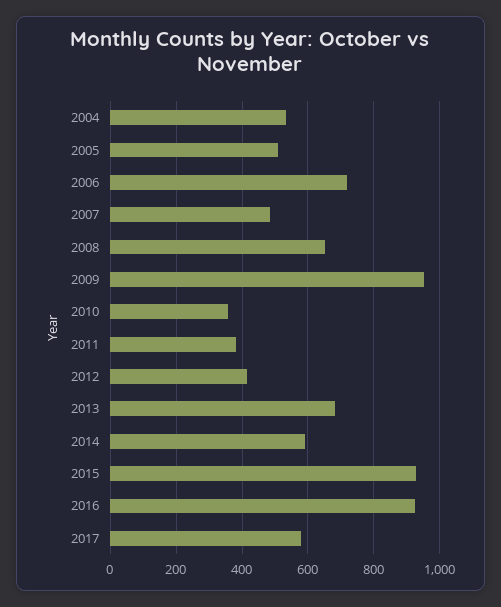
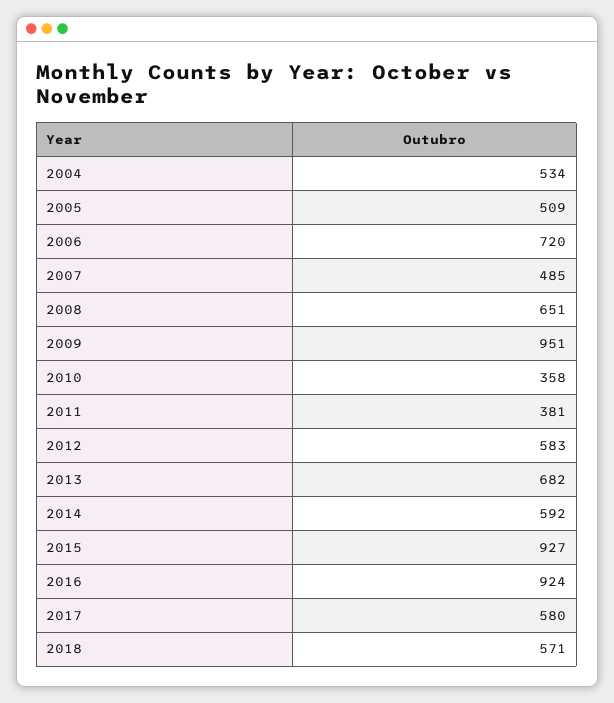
2012: 420 -> 583
2018: none -> 571

